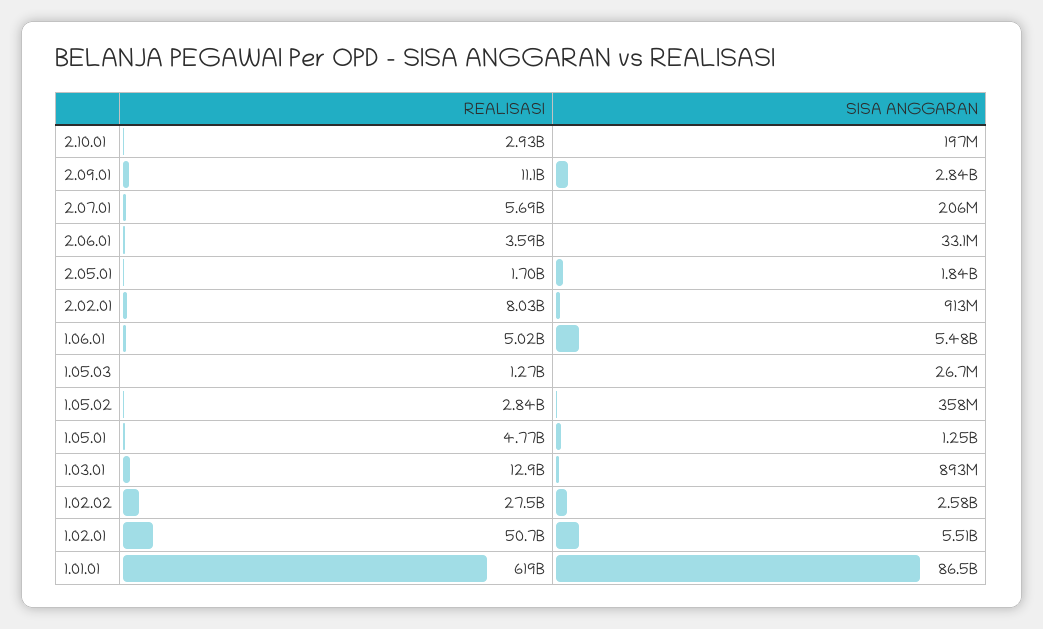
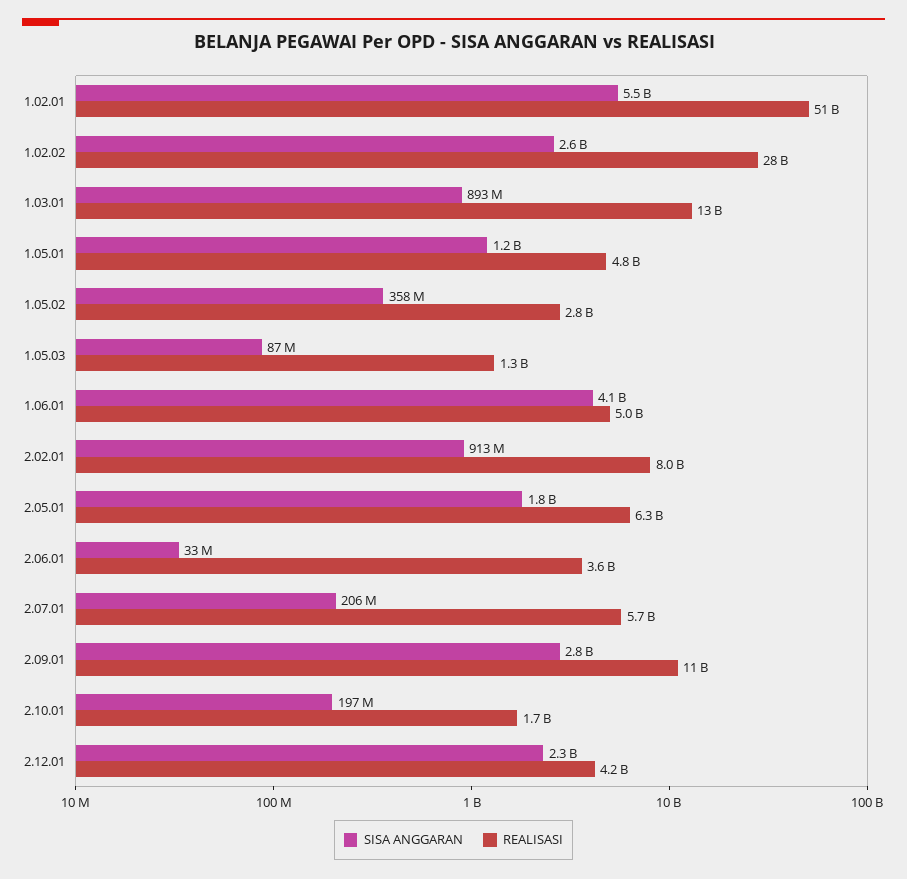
REALISASI, 2.10.01: 2930000000 -> 1700000000
REALISASI, 2.05.01: 1700000000 -> 6300000000
SISA ANGGARAN, 1.06.01: 5480000000 -> 4100000000
SISA ANGGARAN, 1.05.03: 26700000 -> 87000000
REALISASI, 1.01.01: 619000000000 -> none
SISA ANGGARAN, 1.01.01: 86500000000 -> none
SISA ANGGARAN, 2.12.01: none -> 2300000000
REALISASI, 2.12.01: none -> 4200000000

